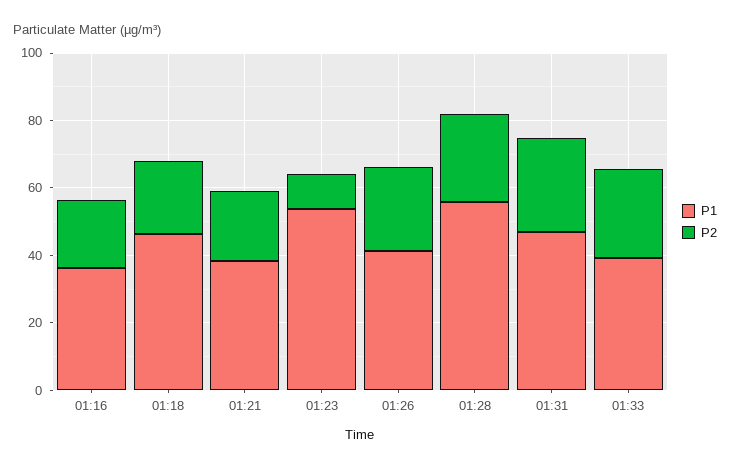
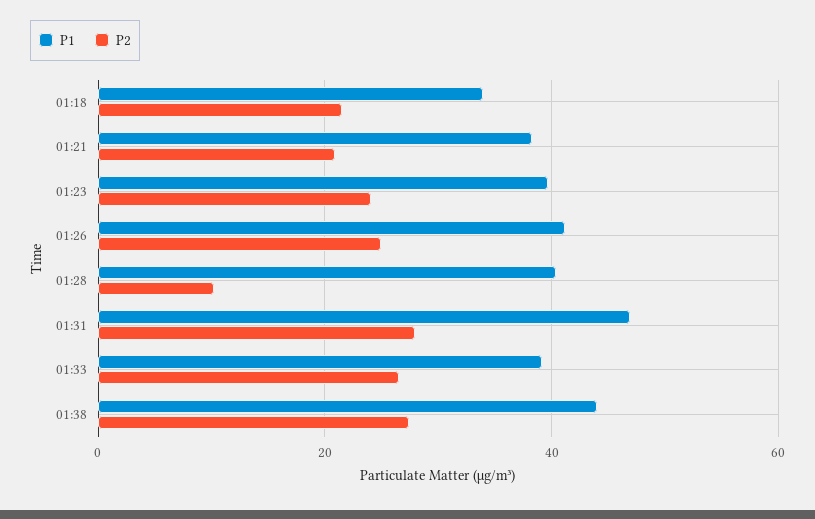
P1, 01:16: 35 -> none
P2, 01:16: 20 -> none
P1, 01:18: 45 -> 34
P1, 01:23: 55 -> 40
P2, 01:23: 10 -> 24
P1, 01:28: 55 -> 40
P2, 01:28: 25 -> 10
P1, 01:38: none -> 44
P2, 01:38: none -> 28

